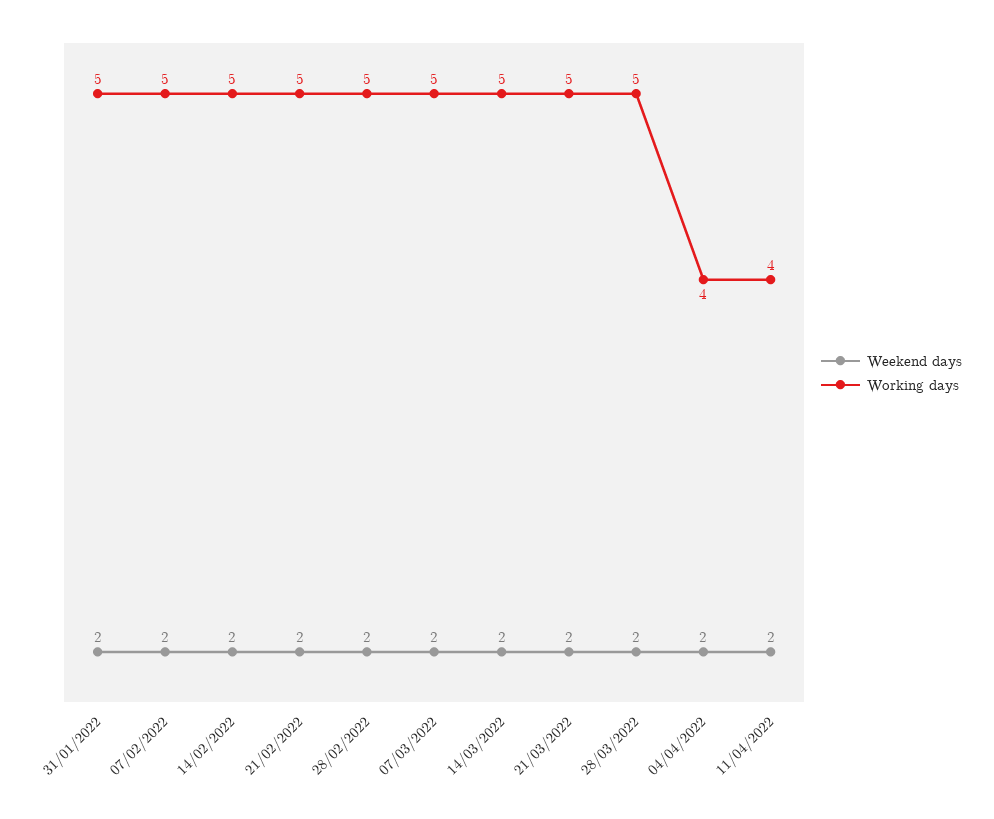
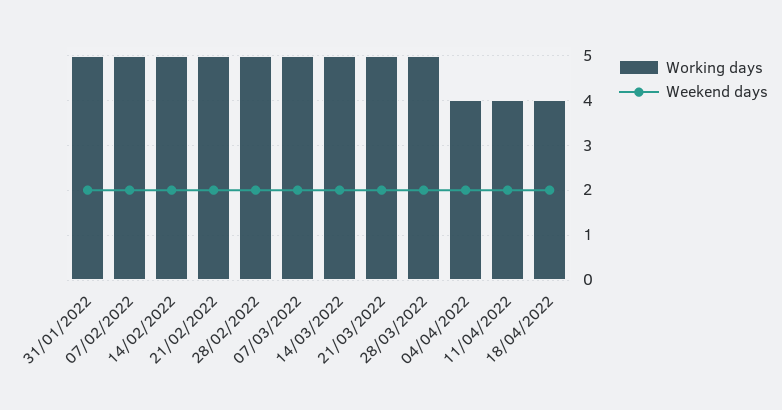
Working days, 18/04/2022: none -> 4
Weekend days, 18/04/2022: none -> 2

